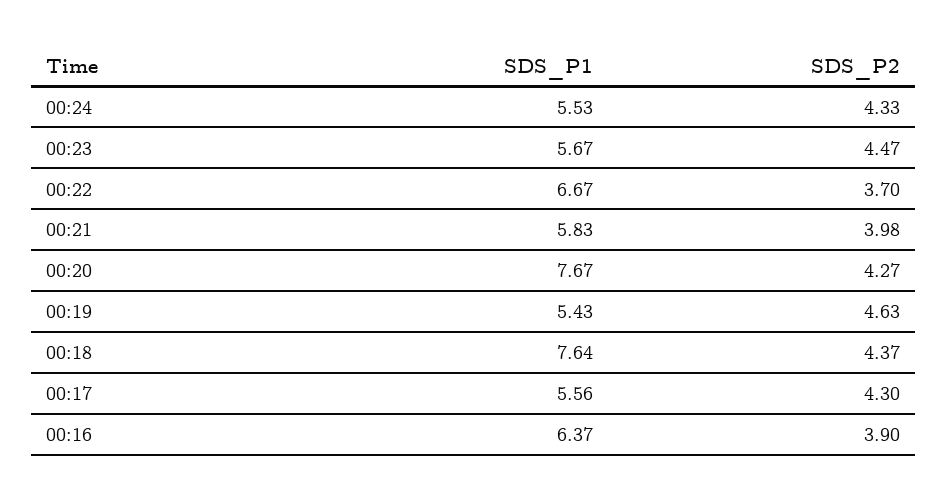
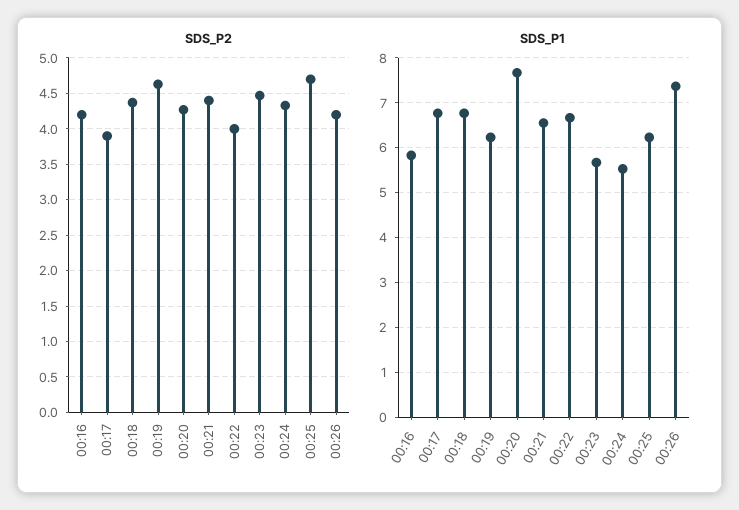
SDS_P2, 00:22: 3.7 -> 4
SDS_P1, 00:21: 5.83 -> 6.6
SDS_P2, 00:21: 3.98 -> 4.4
SDS_P1, 00:19: 5.43 -> 6.2
SDS_P1, 00:18: 7.64 -> 6.8
SDS_P1, 00:17: 5.56 -> 6.8
SDS_P2, 00:17: 4.3 -> 3.9
SDS_P1, 00:16: 6.37 -> 5.8
SDS_P2, 00:16: 3.9 -> 4.2
SDS_P2, 00:25: none -> 4.7
SDS_P2, 00:26: none -> 4.2
SDS_P1, 00:25: none -> 6.2
SDS_P1, 00:26: none -> 7.4

